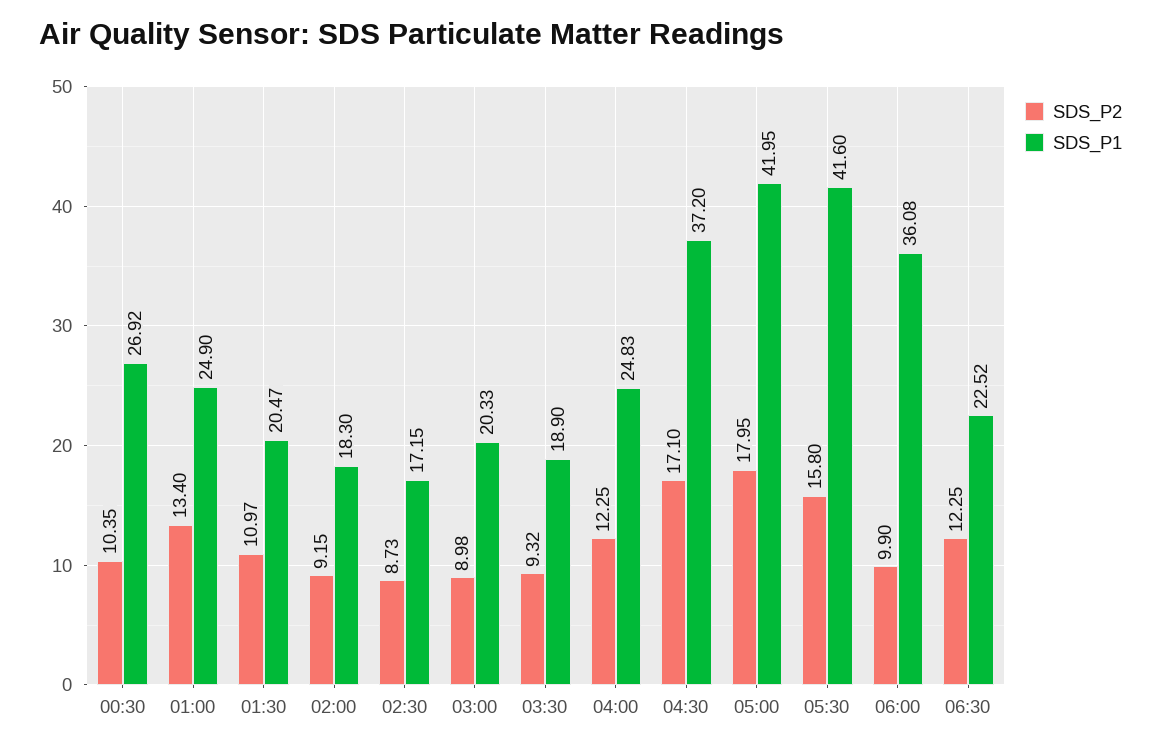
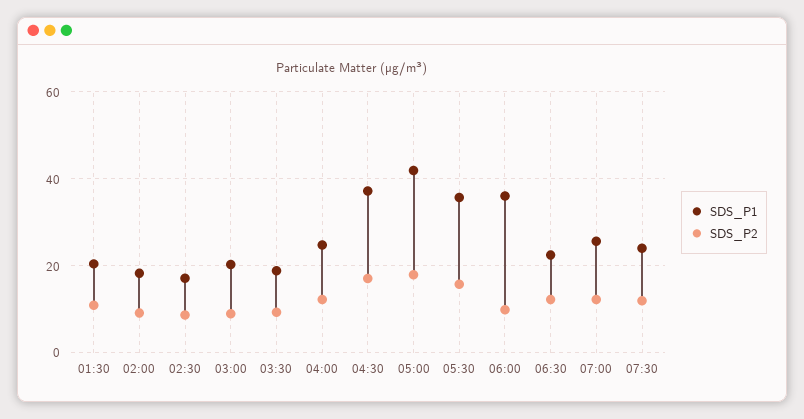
SDS_P2, 00:30: 10.35 -> none
SDS_P1, 00:30: 26.92 -> none
SDS_P2, 01:00: 13.4 -> none
SDS_P1, 01:00: 24.9 -> none
SDS_P1, 05:30: 41.6 -> 36
SDS_P1, 07:00: none -> 26
SDS_P2, 07:00: none -> 12
SDS_P1, 07:30: none -> 24
SDS_P2, 07:30: none -> 12

